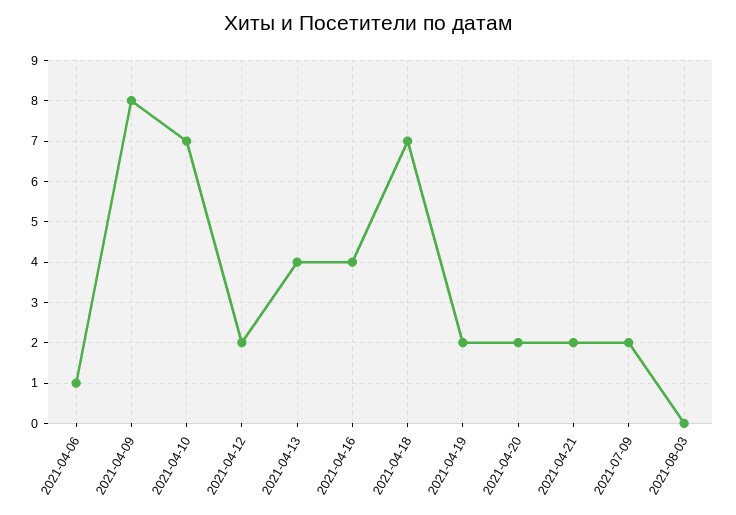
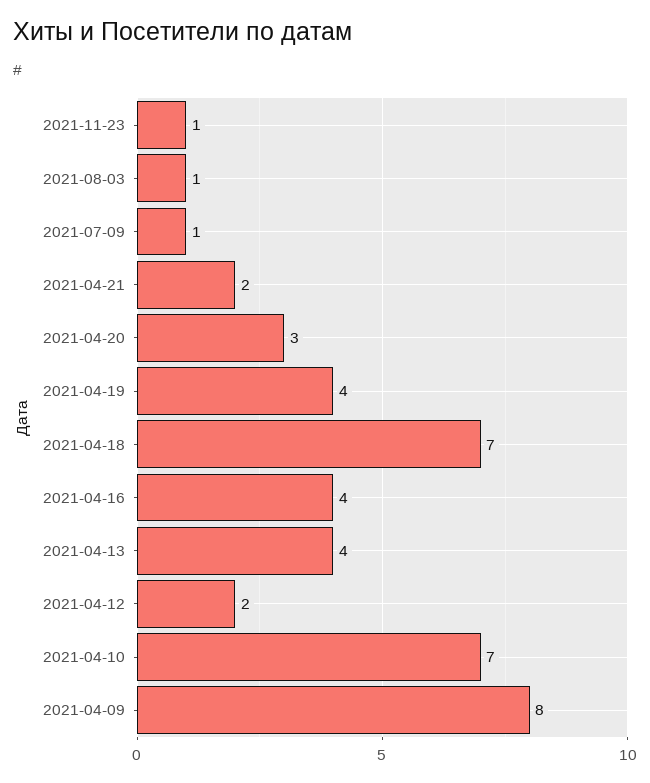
2021-04-06: 1 -> none
2021-04-19: 2 -> 4
2021-04-20: 2 -> 3
2021-07-09: 2 -> 1
2021-08-03: 0 -> 1
2021-11-23: none -> 1

